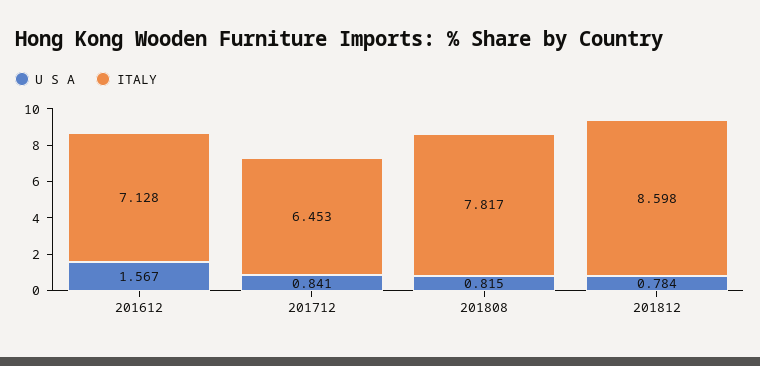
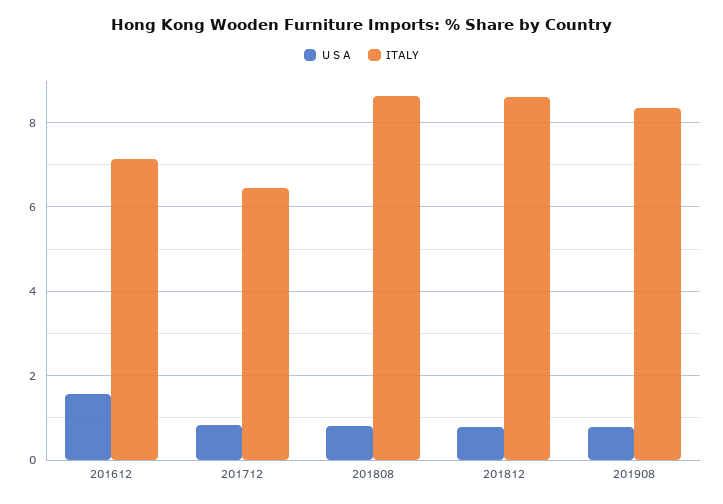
ITALY, 201808: 7.817 -> 8.6
U S A, 201908: none -> 0.8
ITALY, 201908: none -> 8.4

